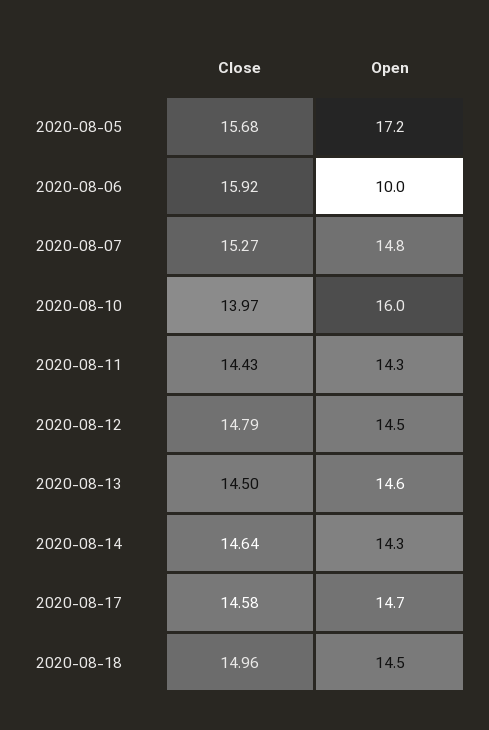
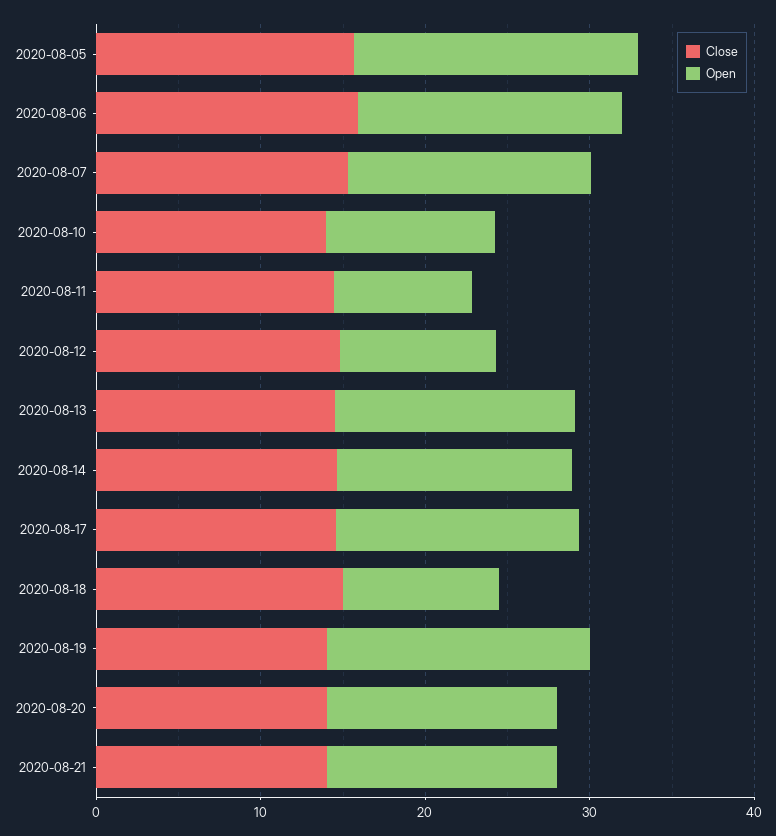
Open, 2020-08-06: 10 -> 16
Open, 2020-08-10: 16 -> 10
Open, 2020-08-11: 14.3 -> 8
Open, 2020-08-12: 14.5 -> 10
Open, 2020-08-18: 14.5 -> 10
Close, 2020-08-19: none -> 14
Open, 2020-08-19: none -> 16
Close, 2020-08-20: none -> 14
Open, 2020-08-20: none -> 14
Close, 2020-08-21: none -> 14
Open, 2020-08-21: none -> 14

